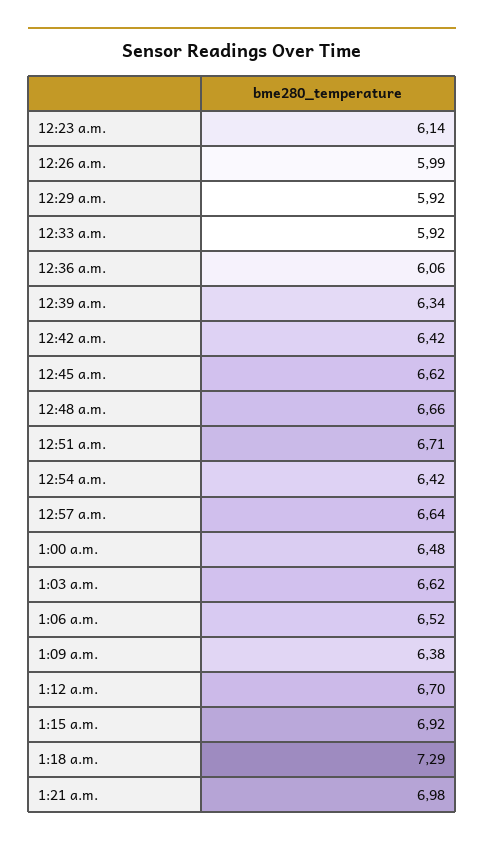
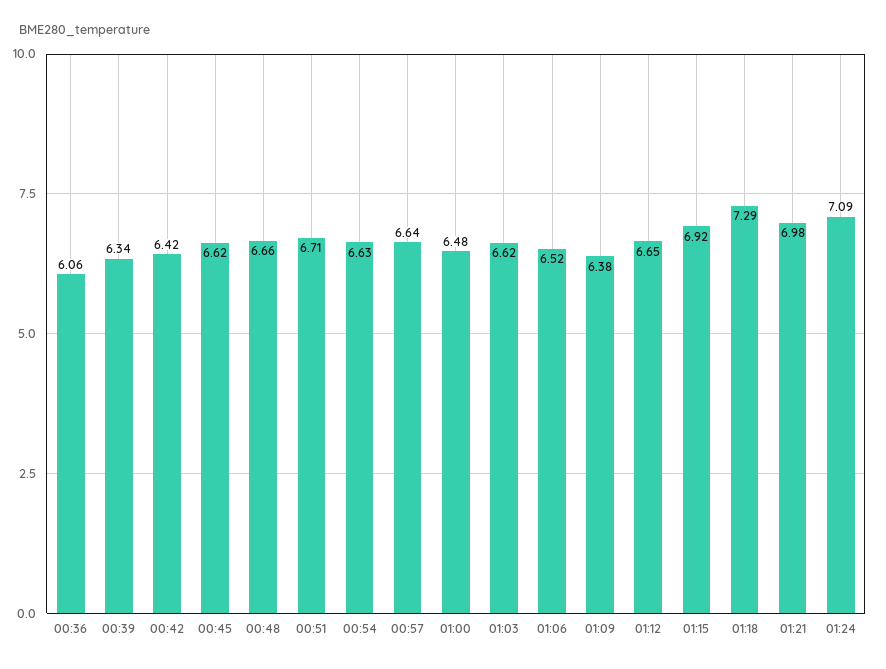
12:23 a.m.: 6.14 -> none
12:26 a.m.: 5.99 -> none
12:29 a.m.: 5.92 -> none
12:33 a.m.: 5.92 -> none
12:54 a.m.: 6.42 -> 6.63
1:12 a.m.: 6.7 -> 6.65
01:24: none -> 7.09

